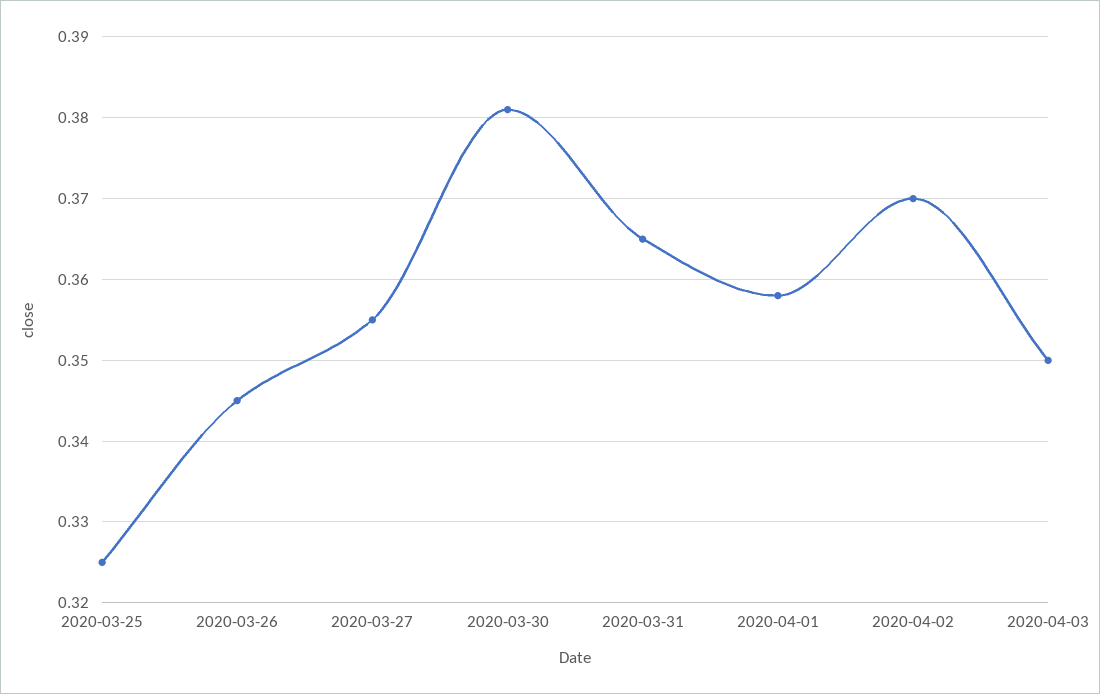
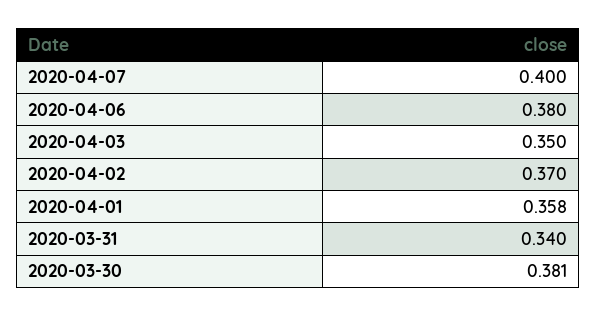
2020-03-25: 0.325 -> none
2020-03-26: 0.345 -> none
2020-03-27: 0.355 -> none
2020-03-31: 0.365 -> 0.34
2020-04-07: none -> 0.4
2020-04-06: none -> 0.38

